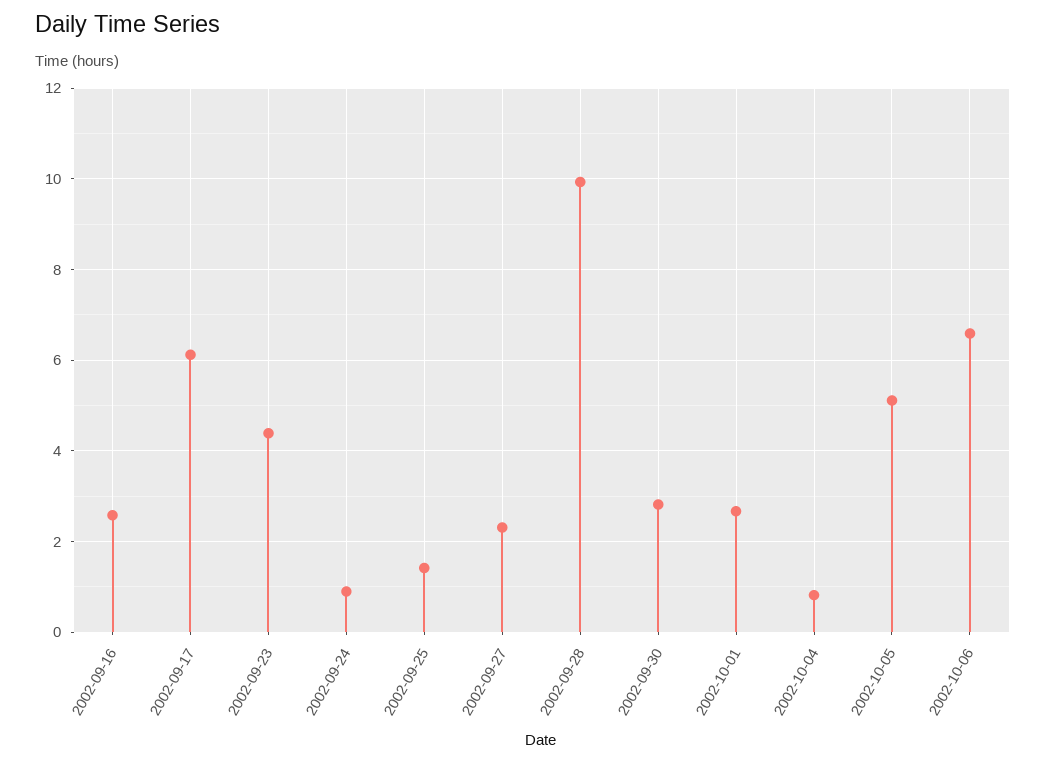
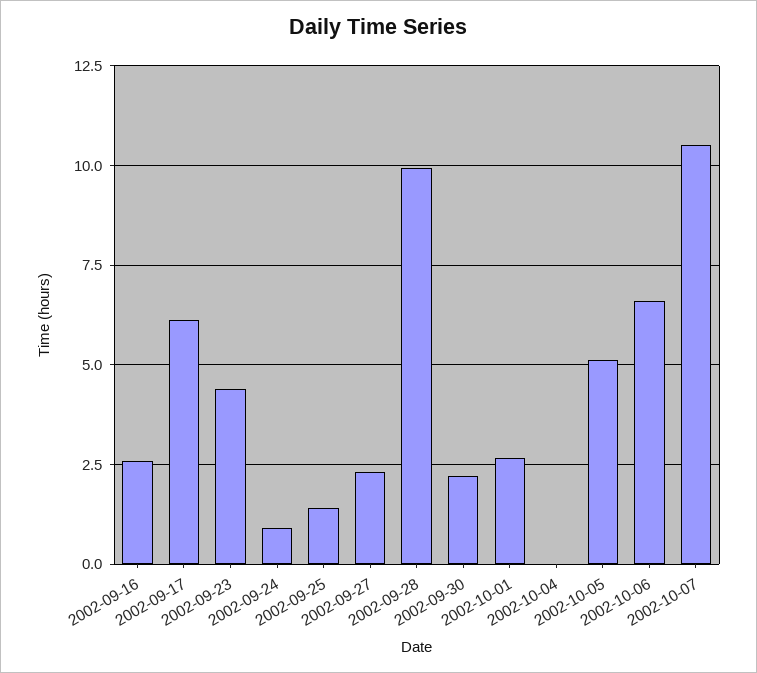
2002-09-30: 2.8 -> 2.25
2002-10-04: 0.8 -> 0
2002-10-07: none -> 10.5

